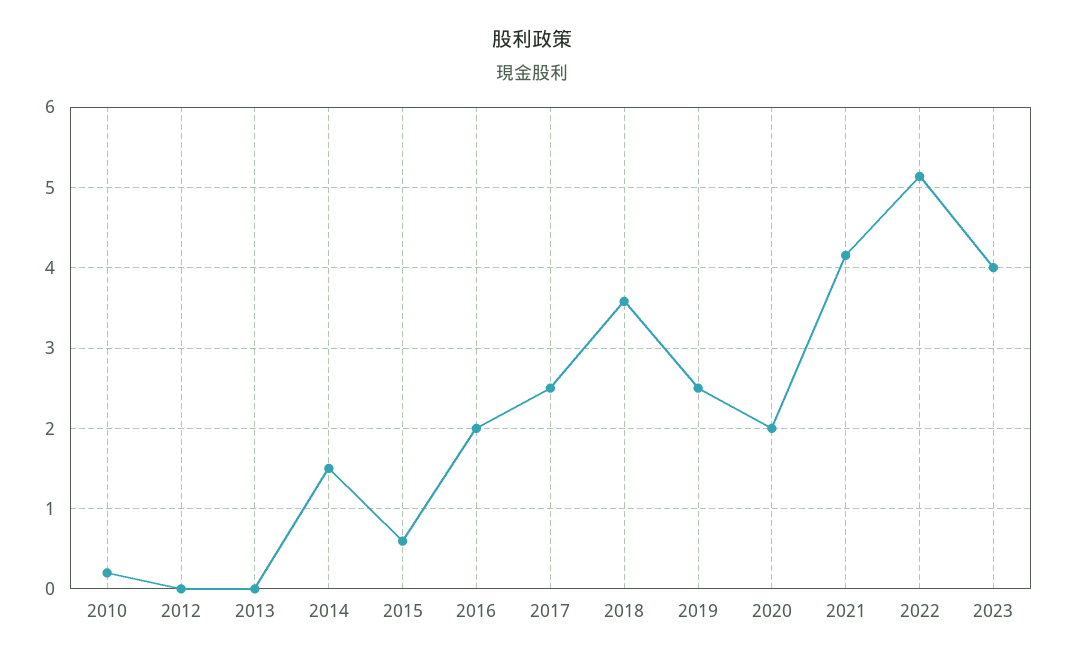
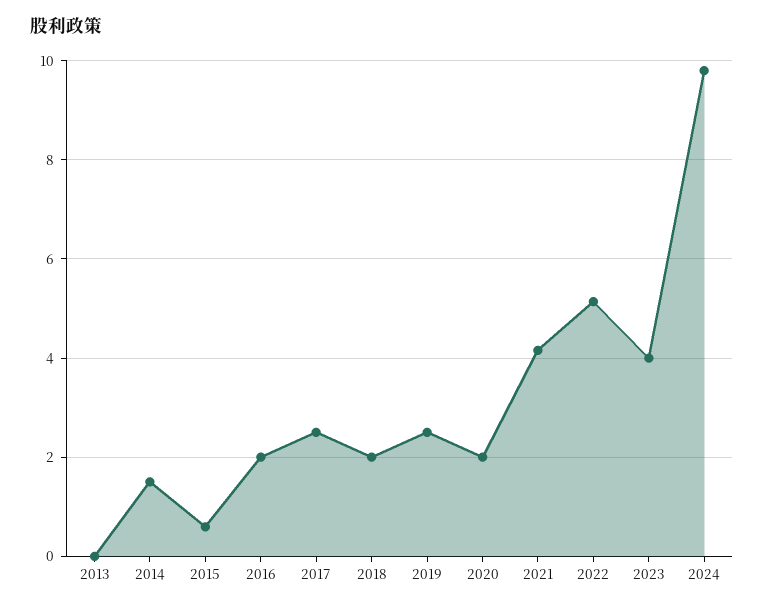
2010: 0.2 -> none
2012: 0 -> none
2018: 3.6 -> 2
2024: none -> 9.8

